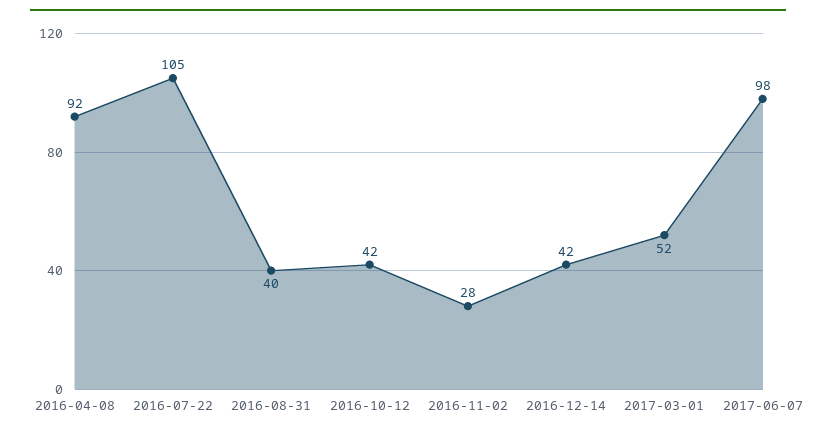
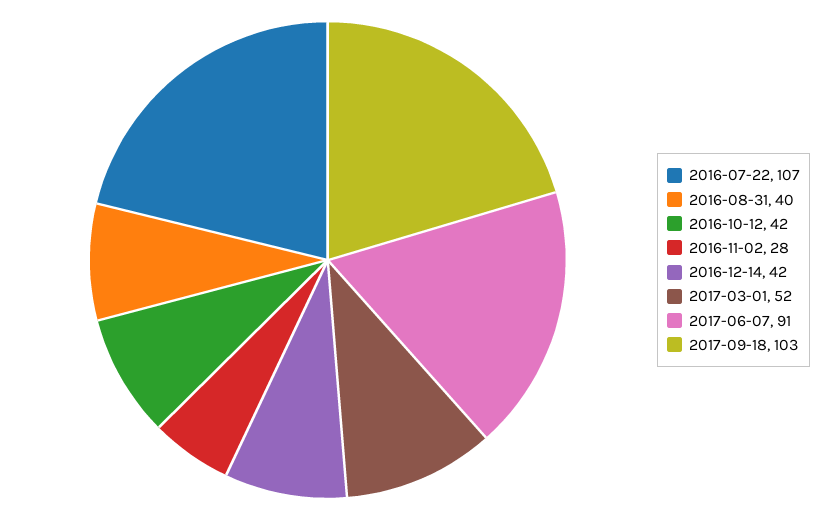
2016-04-08: 92 -> none
2016-07-22: 105 -> 107
2017-06-07: 98 -> 91
2017-09-18: none -> 103

